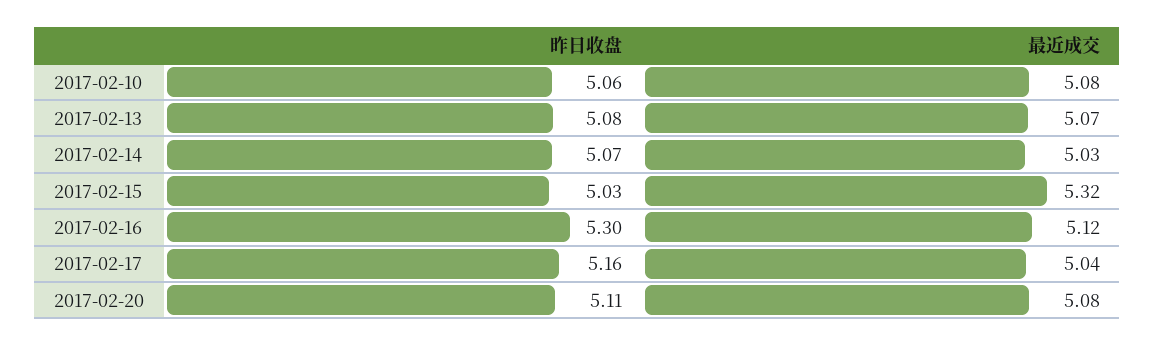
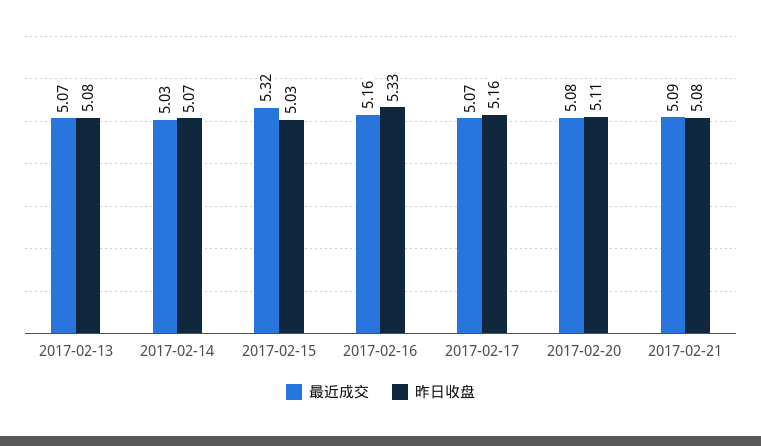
昨日收盘, 2017-02-10: 5.06 -> none
最近成交, 2017-02-10: 5.08 -> none
昨日收盘, 2017-02-16: 5.3 -> 5.33
最近成交, 2017-02-16: 5.12 -> 5.16
最近成交, 2017-02-17: 5.04 -> 5.07
最近成交, 2017-02-21: none -> 5.09
昨日收盘, 2017-02-21: none -> 5.08

